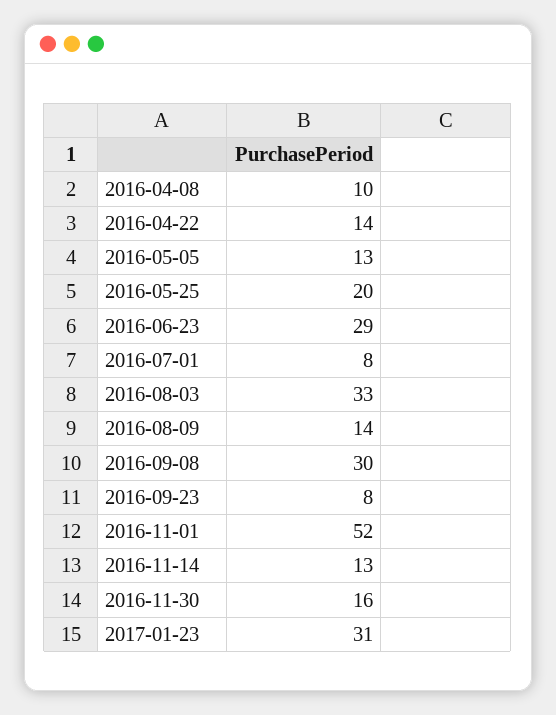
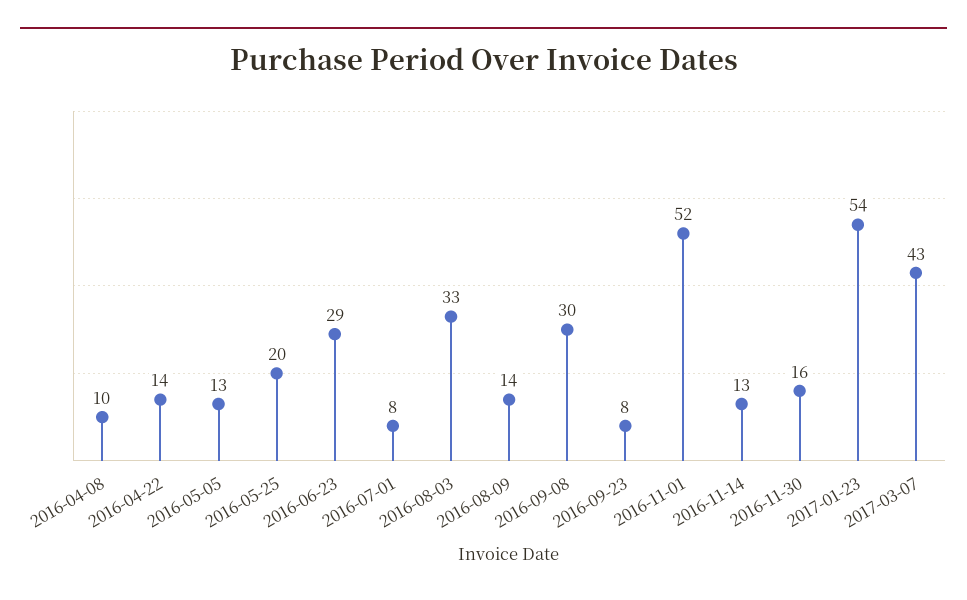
2017-01-23: 31 -> 54
2017-03-07: none -> 43

